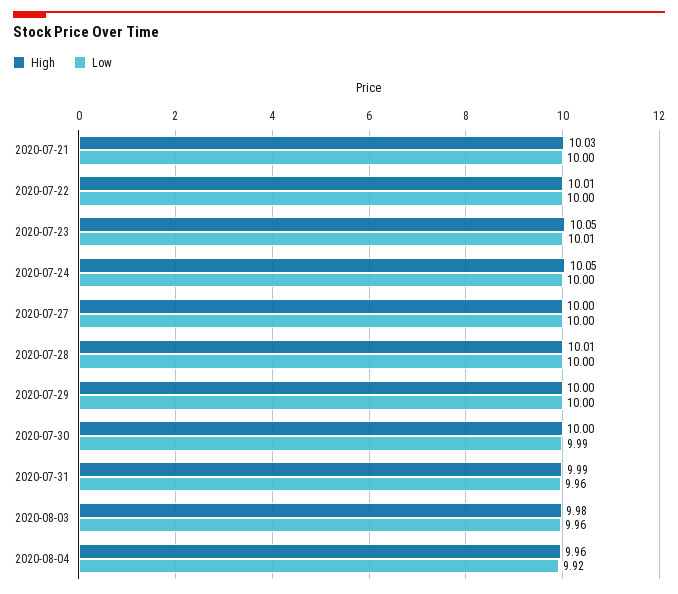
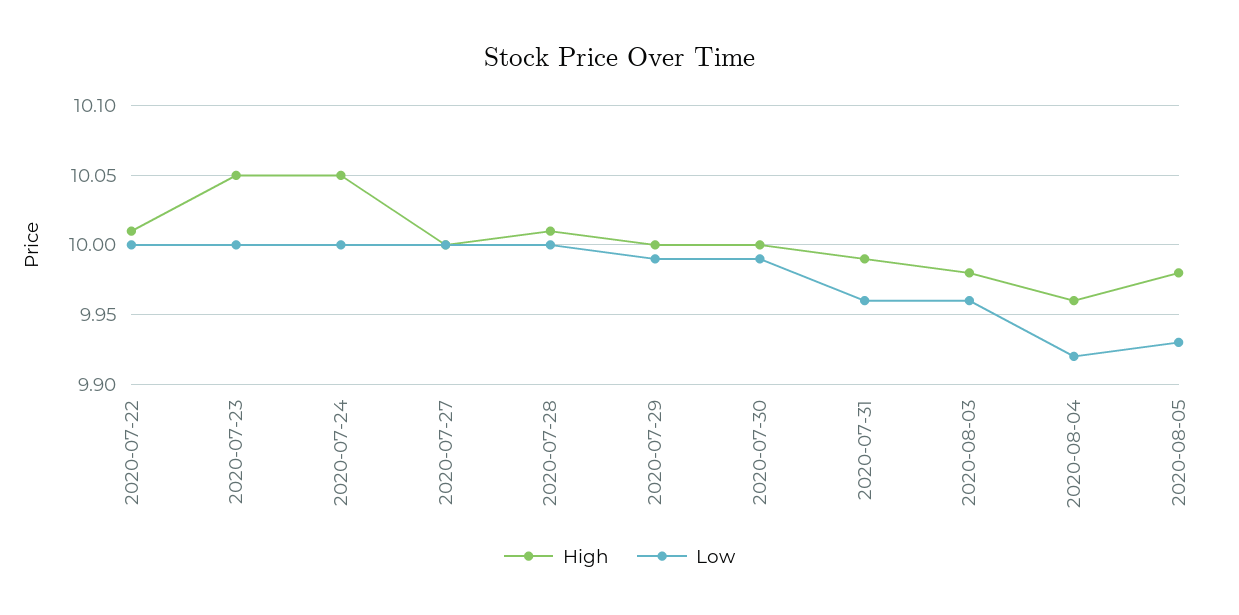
High, 2020-07-21: 10.03 -> none
Low, 2020-07-21: 10 -> none
Low, 2020-07-23: 10.01 -> 10
Low, 2020-07-29: 10 -> 9.99
High, 2020-08-05: none -> 9.98
Low, 2020-08-05: none -> 9.93

